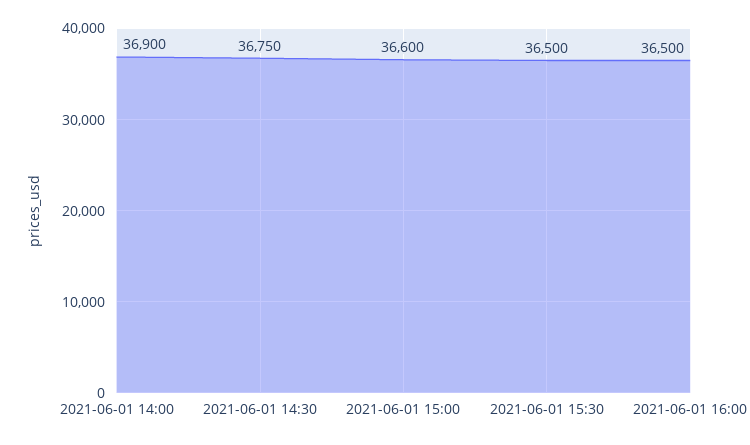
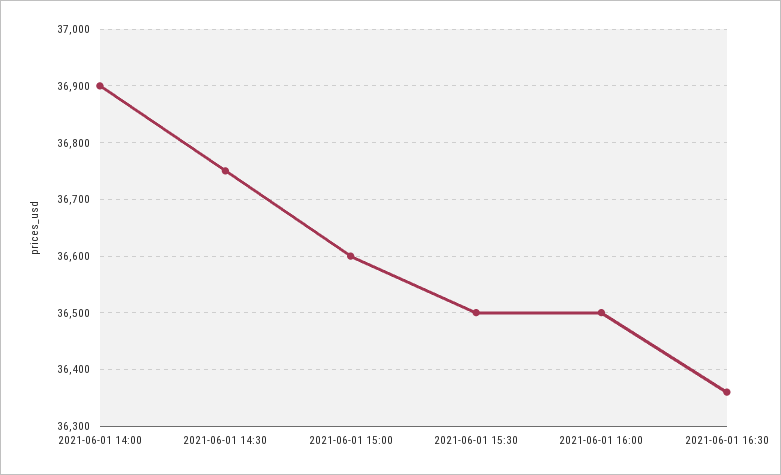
2021-06-01 16:30: none -> 36360

